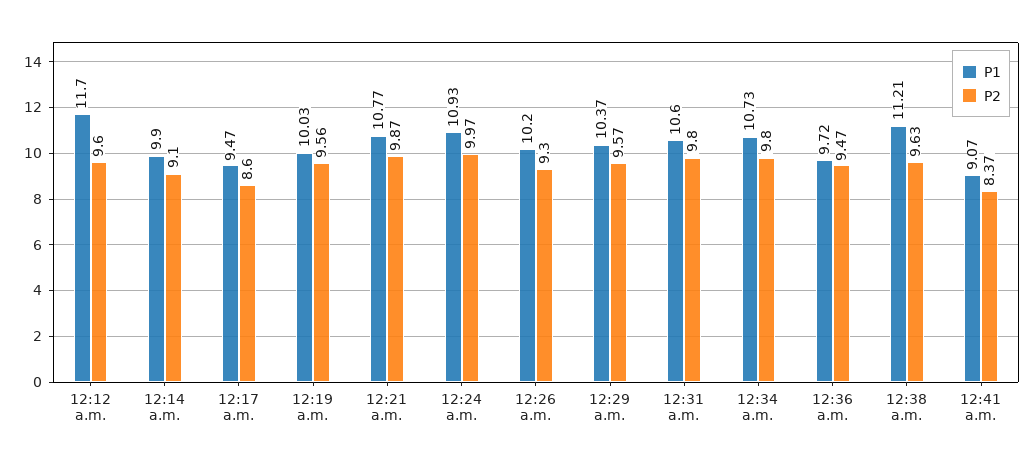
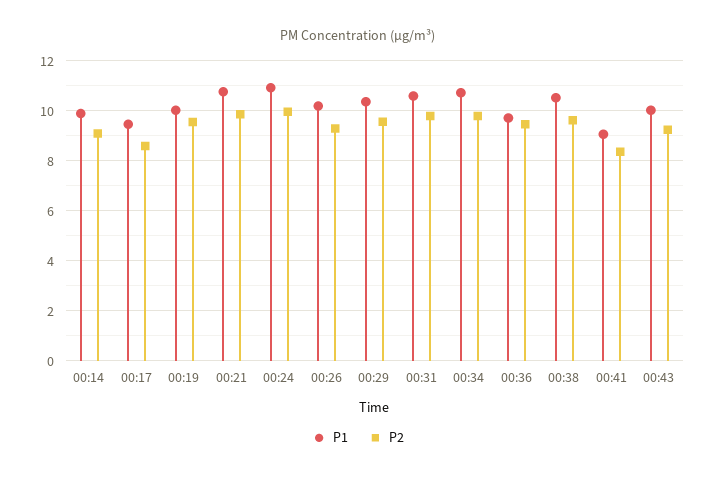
P1, 12:12 a.m.: 11.7 -> none
P2, 12:12 a.m.: 9.6 -> none
P1, 12:38 a.m.: 11.21 -> 10.5
P1, 00:43: none -> 10
P2, 00:43: none -> 9.25

